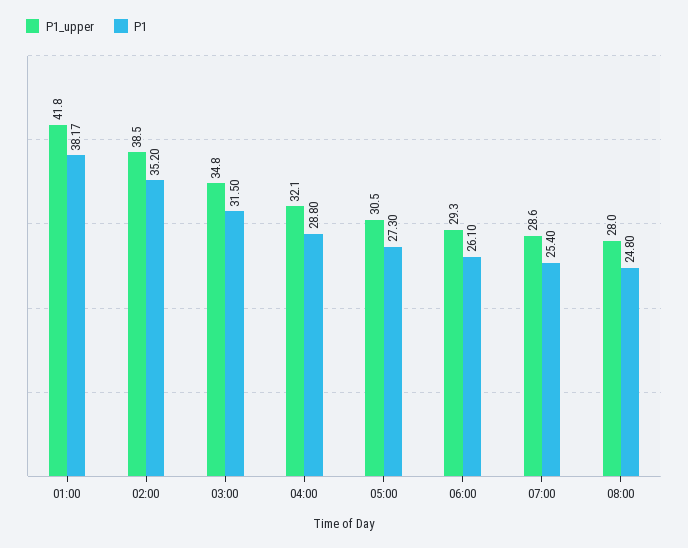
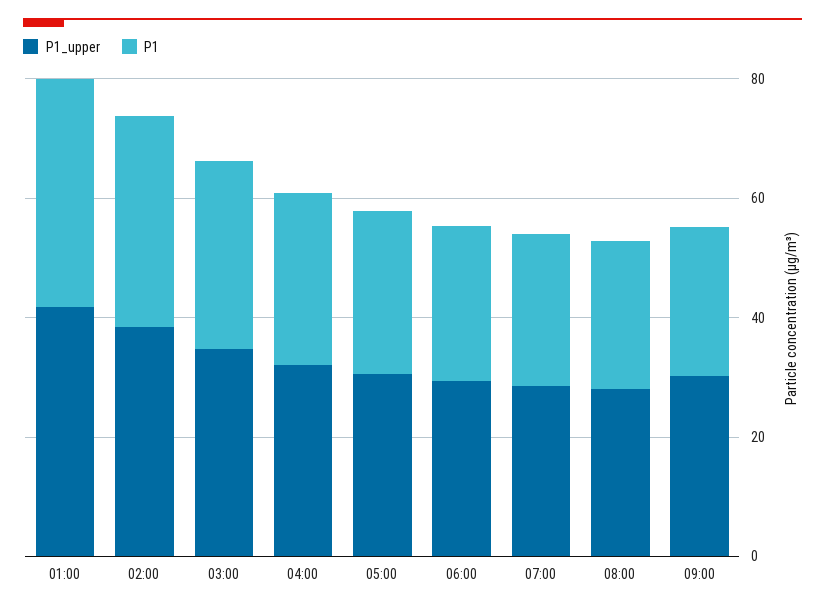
P1_upper, 09:00: none -> 30
P1, 09:00: none -> 25

